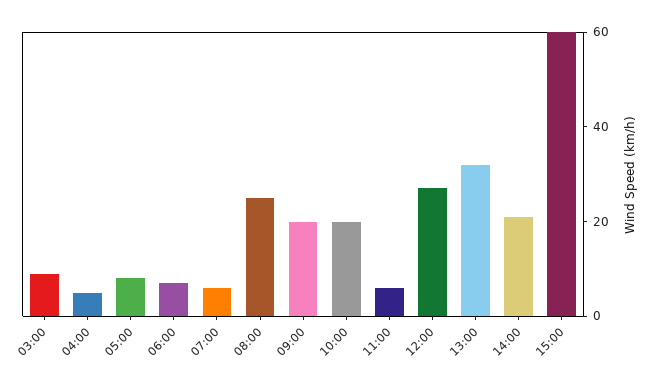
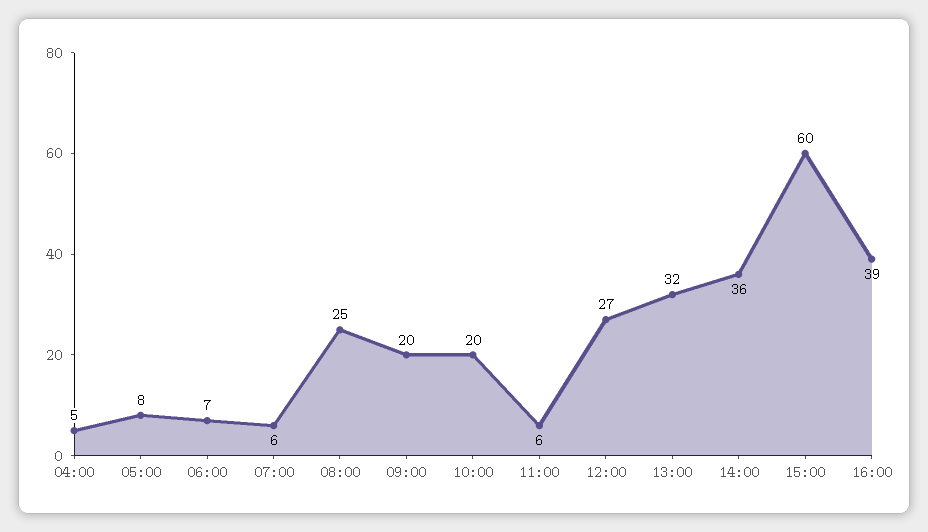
03:00: 10 -> none
14:00: 20 -> 36
16:00: none -> 39

